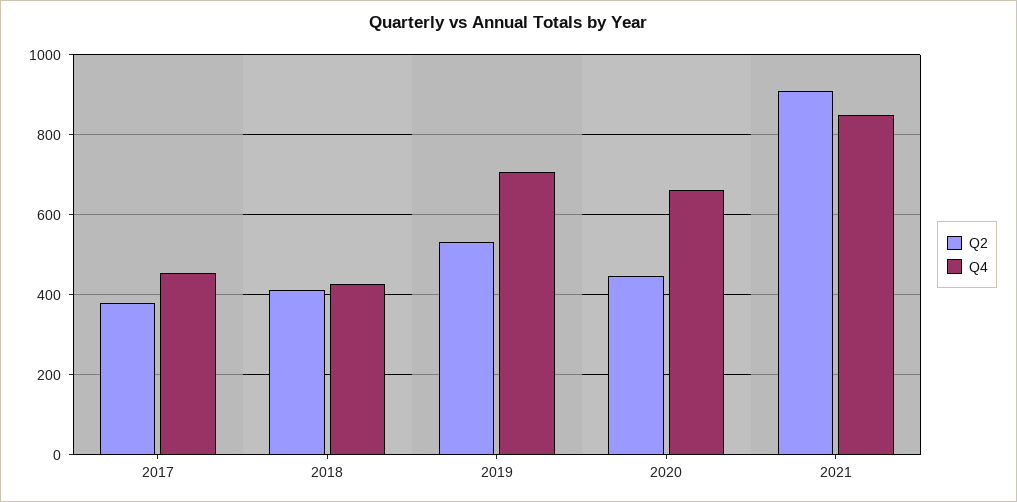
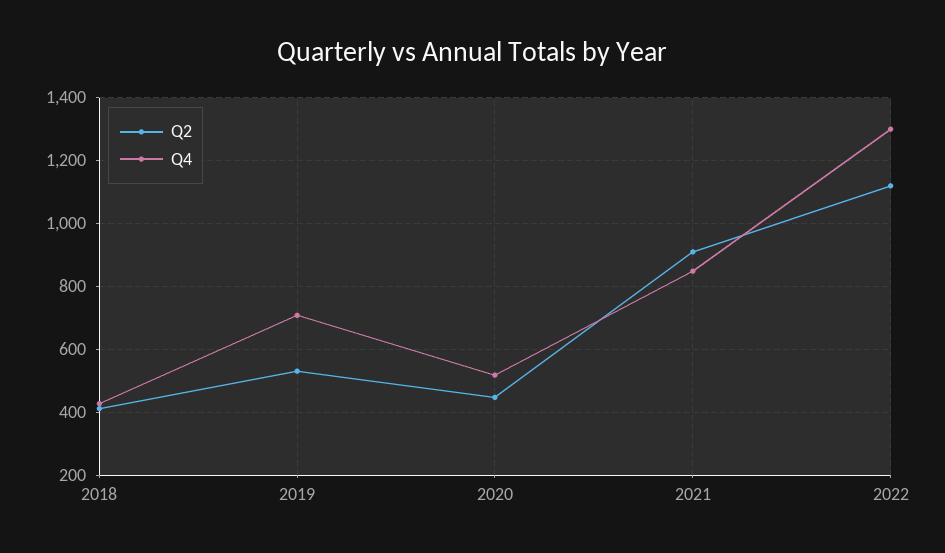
Q2, 2017: 380 -> none
Q4, 2017: 460 -> none
Q4, 2020: 660 -> 520
Q2, 2022: none -> 1120
Q4, 2022: none -> 1300

